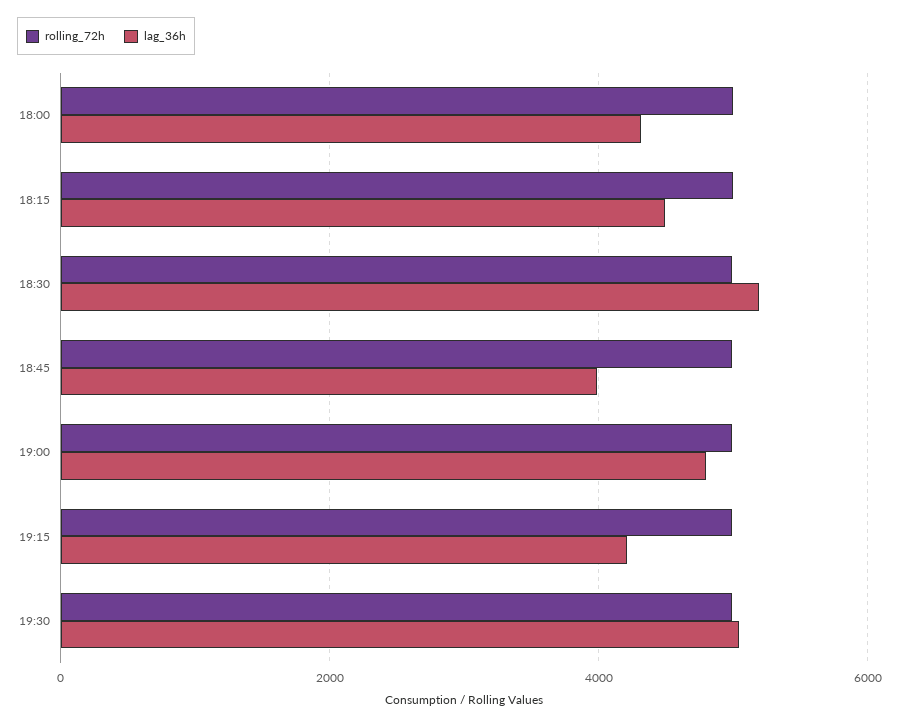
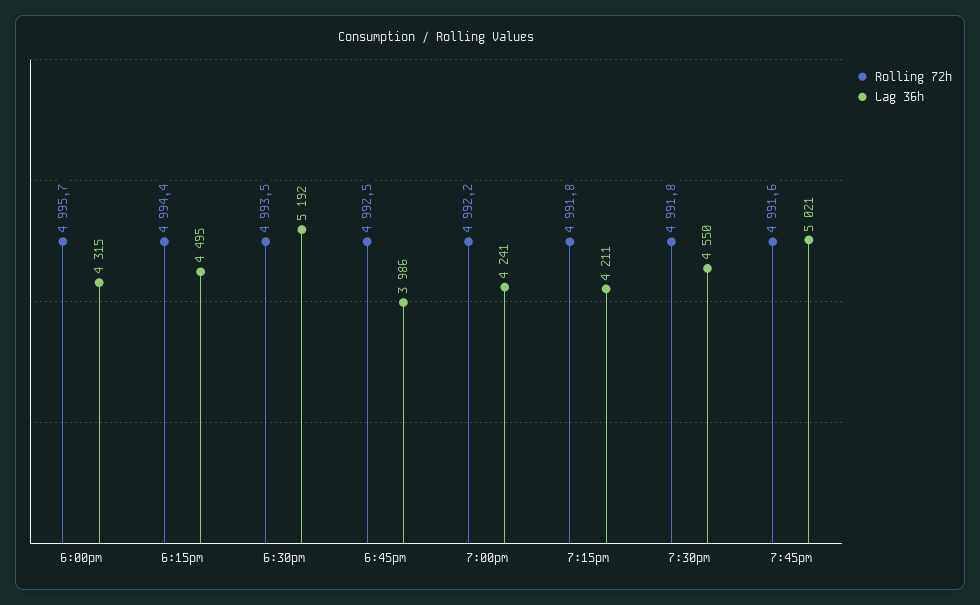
lag_36h, 19:00: 4800 -> 4241
lag_36h, 19:30: 5000 -> 4550
rolling_72h, 7:45pm: none -> 4991.6
lag_36h, 7:45pm: none -> 5021

